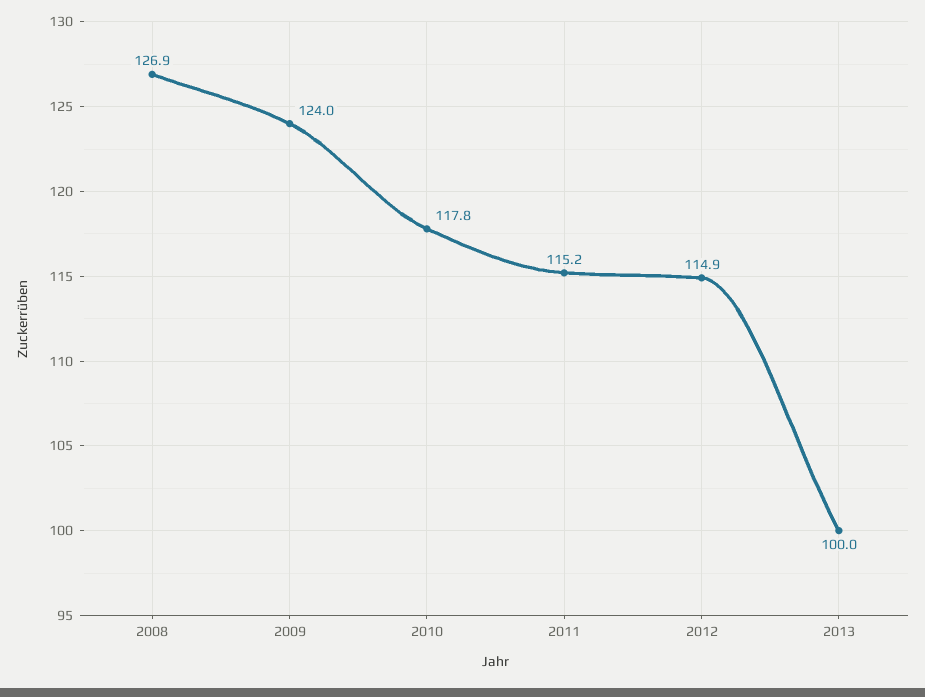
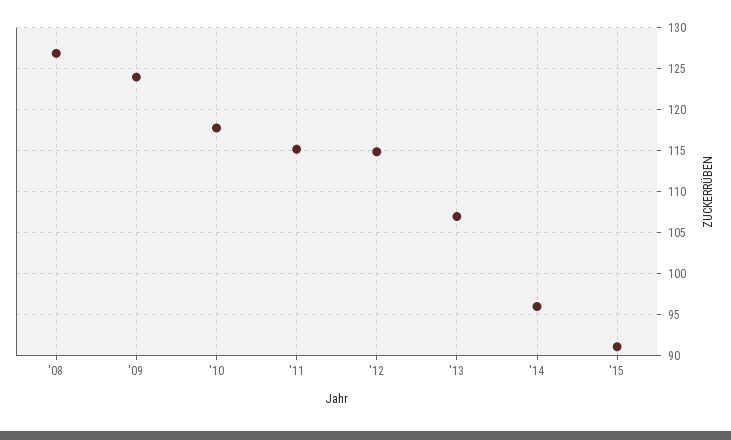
2013: 100 -> 107
'14: none -> 96
'15: none -> 91

